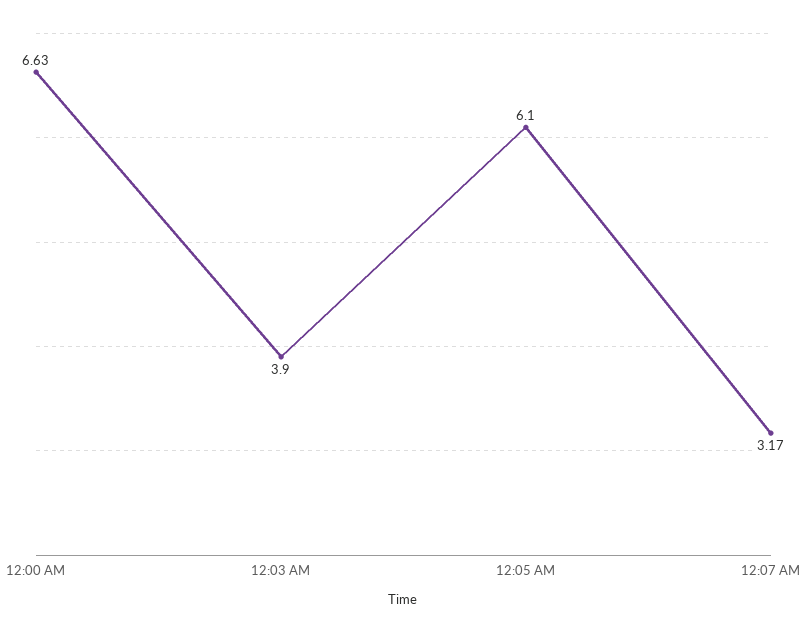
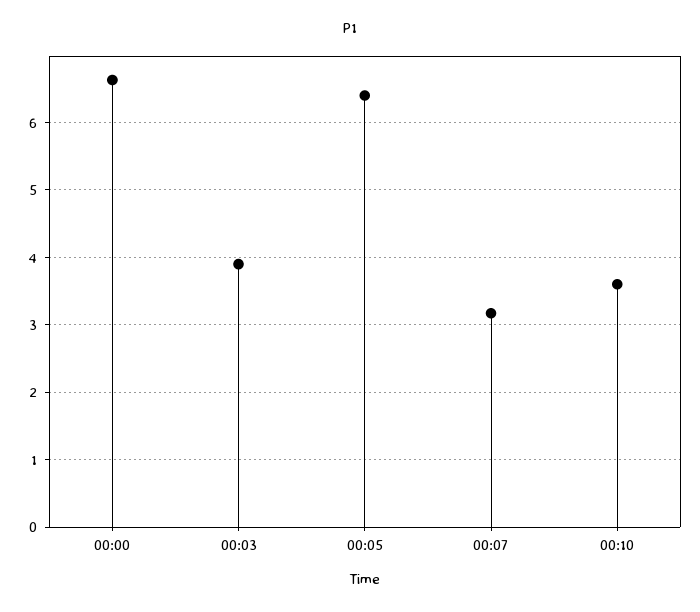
12:05 AM: 6.1 -> 6.4
00:10: none -> 3.6

